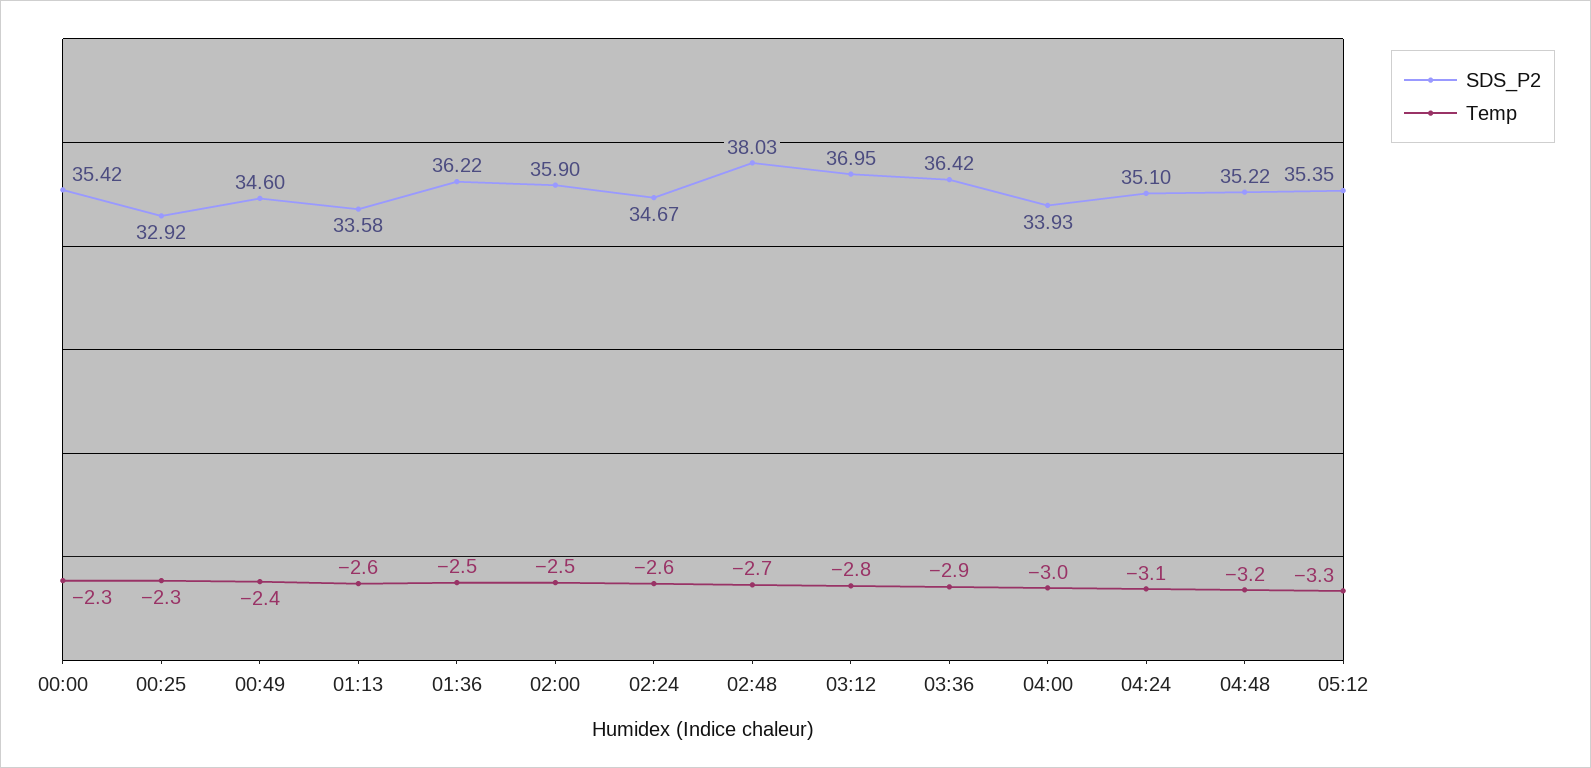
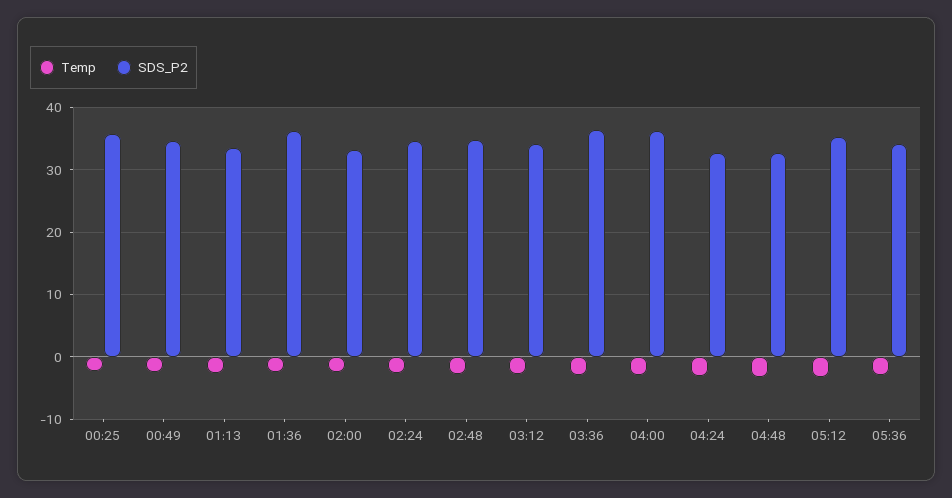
SDS_P2, 00:00: 35.42 -> none
Temp, 00:00: -2.3 -> none
SDS_P2, 00:25: 32.92 -> 36
SDS_P2, 02:00: 35.9 -> 33
SDS_P2, 02:48: 38.03 -> 35
SDS_P2, 03:12: 36.95 -> 34
SDS_P2, 04:00: 33.93 -> 36
SDS_P2, 04:24: 35.1 -> 33
SDS_P2, 04:48: 35.22 -> 33
Temp, 05:36: none -> -3
SDS_P2, 05:36: none -> 34

